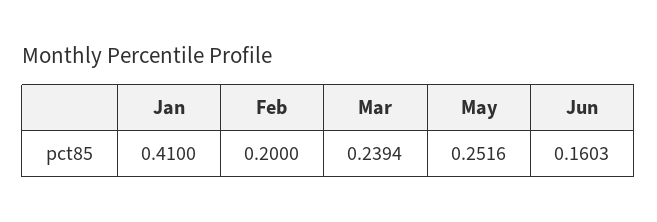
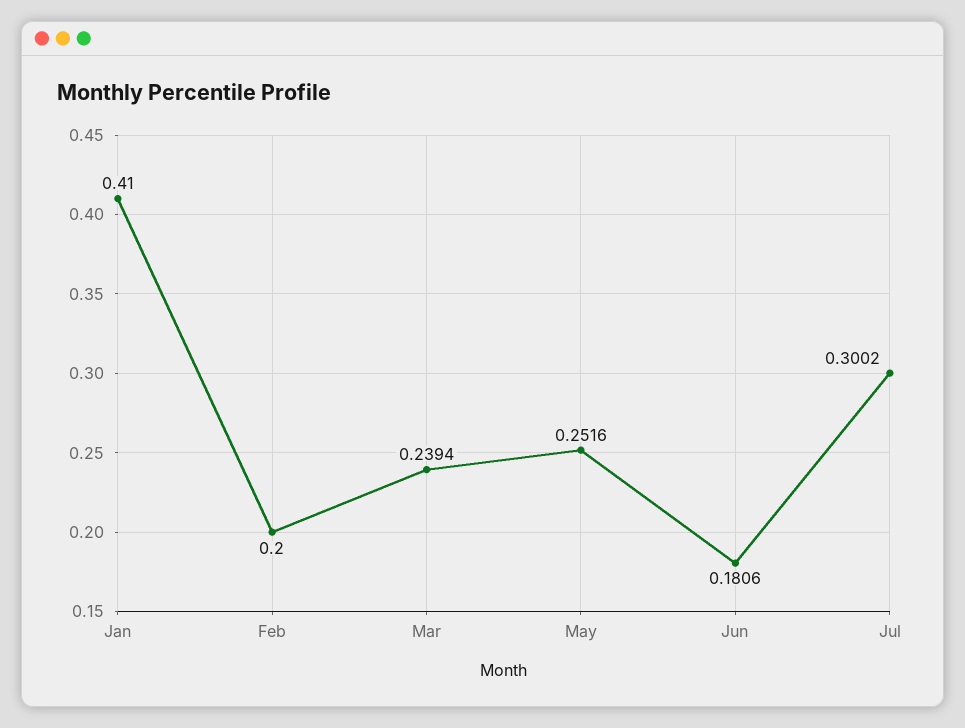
Jun: 0.1603 -> 0.1806
Jul: none -> 0.3002

